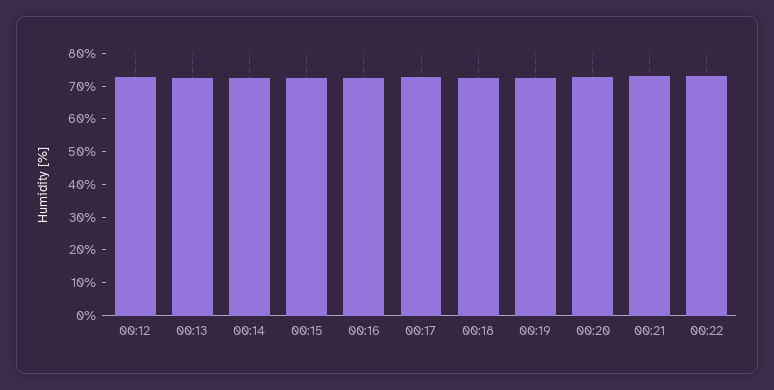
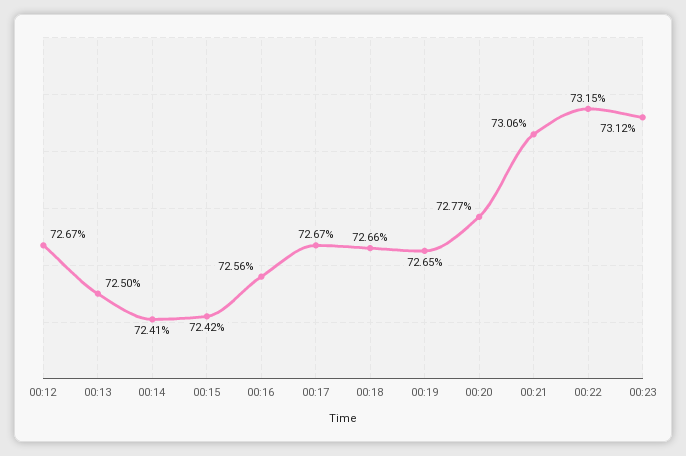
00:23: none -> 73.12

